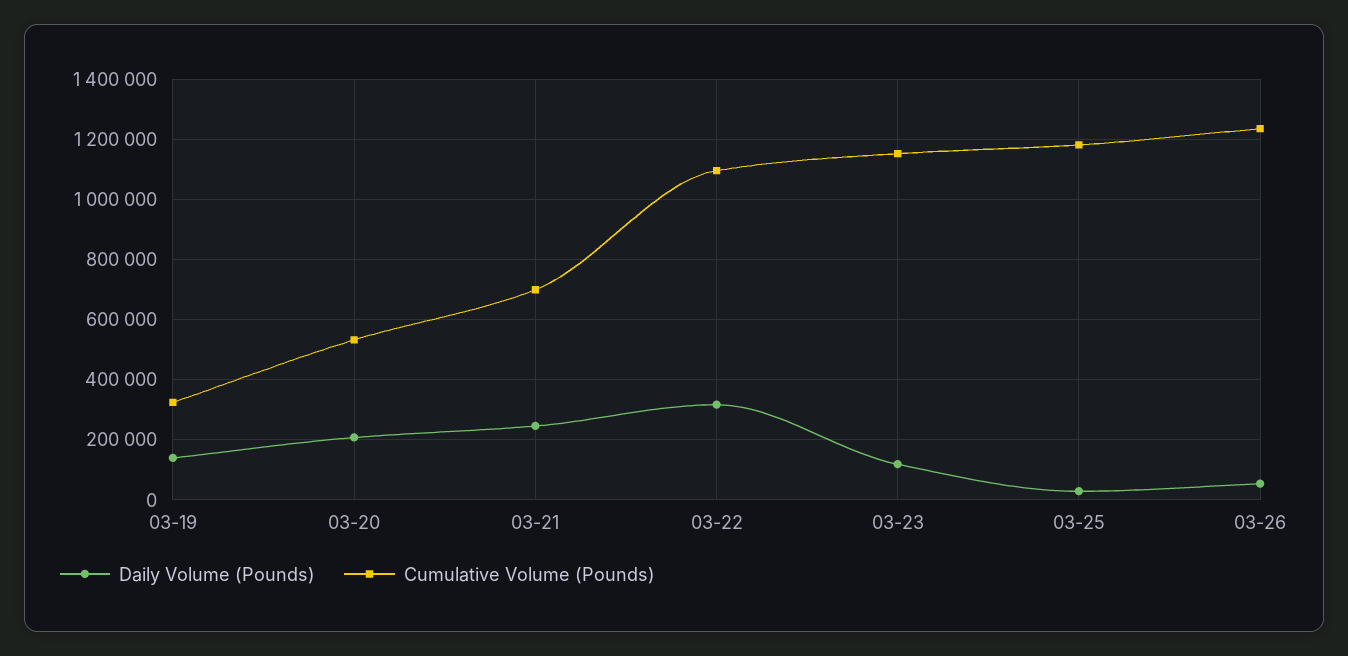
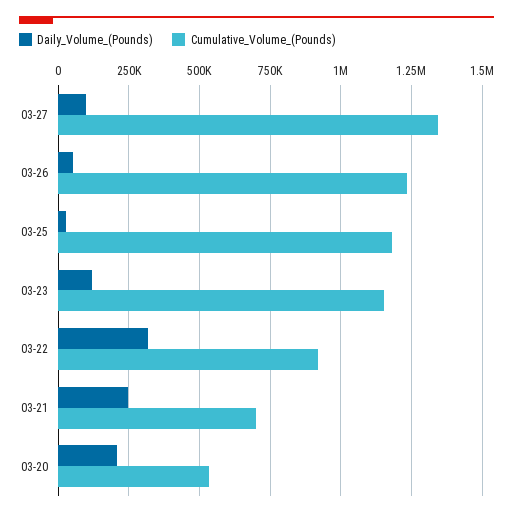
Daily Volume (Pounds), 03-19: 140000 -> none
Cumulative Volume (Pounds), 03-19: 320000 -> none
Cumulative Volume (Pounds), 03-22: 1100000 -> 925000
Daily Volume (Pounds), 03-27: none -> 100000
Cumulative Volume (Pounds), 03-27: none -> 1350000

